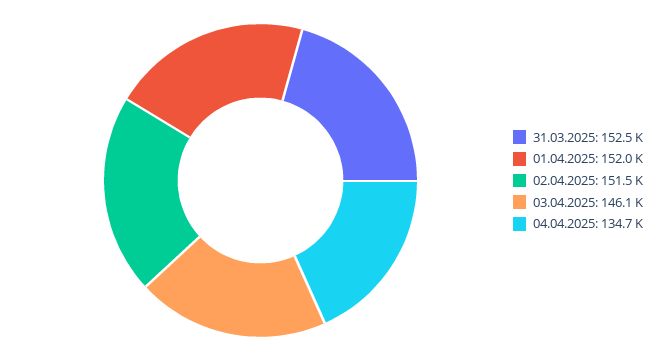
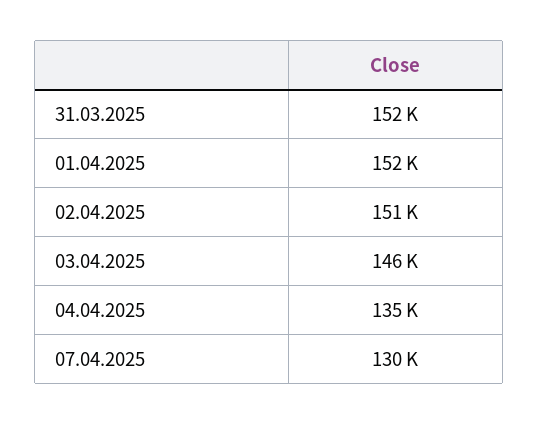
07.04.2025: none -> 130000

